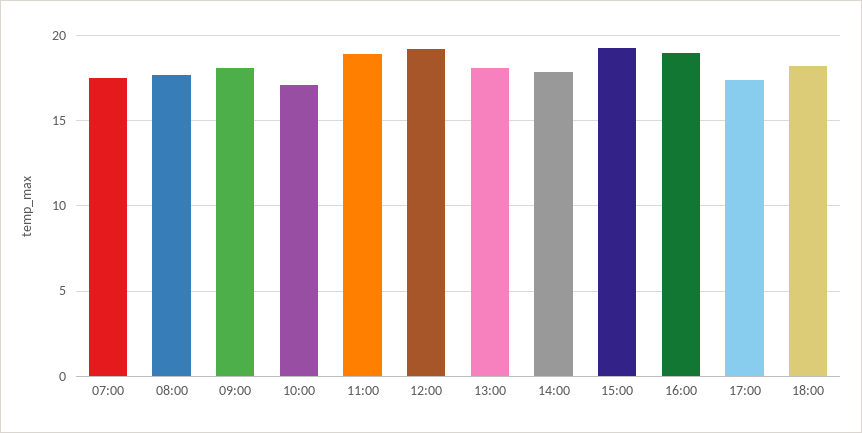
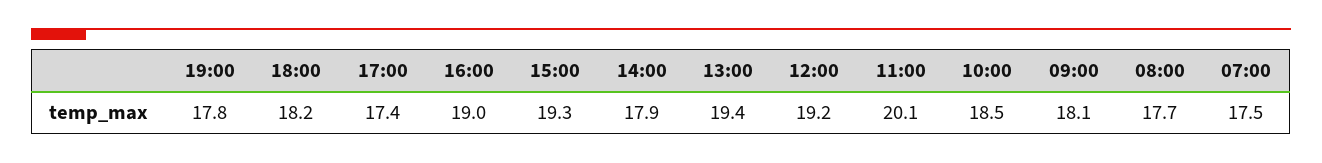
10:00: 17 -> 18.5
11:00: 19 -> 20.1
13:00: 18 -> 19.4
19:00: none -> 17.8

